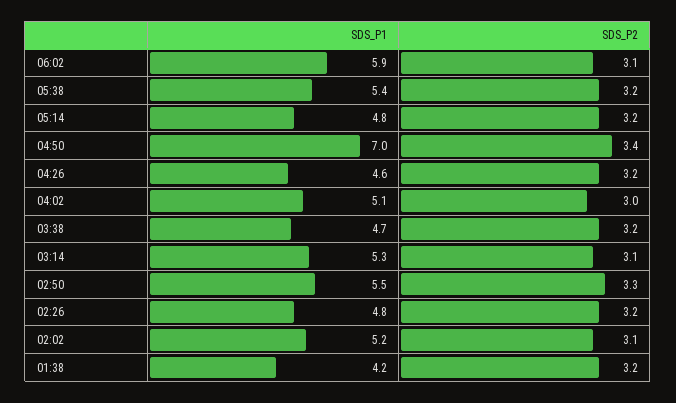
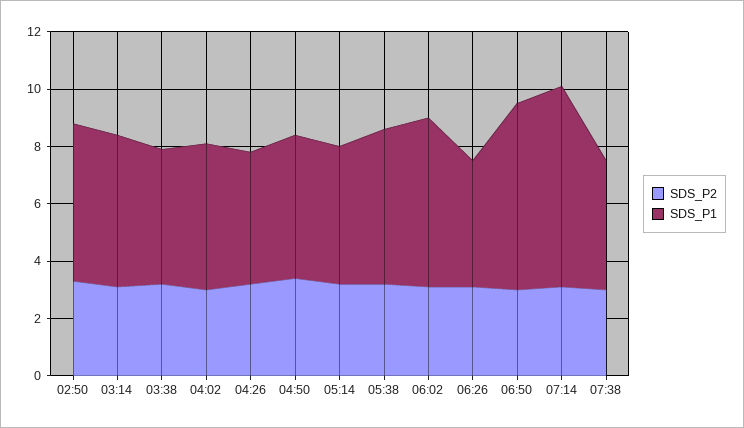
SDS_P1, 04:50: 7 -> 5
SDS_P1, 02:26: 4.8 -> none
SDS_P2, 02:26: 3.2 -> none
SDS_P1, 02:02: 5.2 -> none
SDS_P2, 02:02: 3.1 -> none
SDS_P1, 01:38: 4.2 -> none
SDS_P2, 01:38: 3.2 -> none
SDS_P2, 06:26: none -> 3
SDS_P1, 06:26: none -> 4.5
SDS_P2, 06:50: none -> 3
SDS_P1, 06:50: none -> 6.5
SDS_P2, 07:14: none -> 3
SDS_P1, 07:14: none -> 7
SDS_P2, 07:38: none -> 3
SDS_P1, 07:38: none -> 4.5

